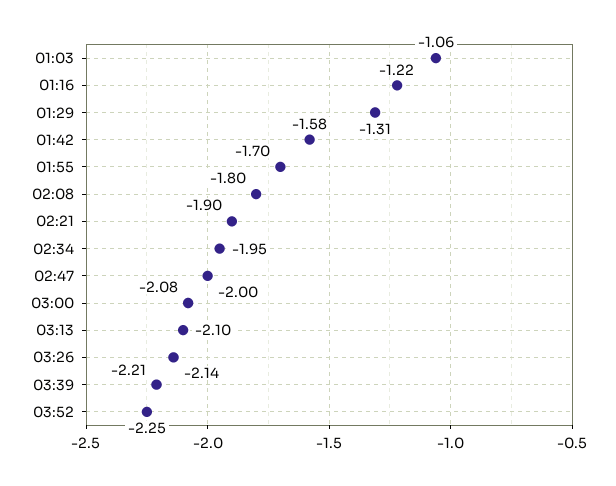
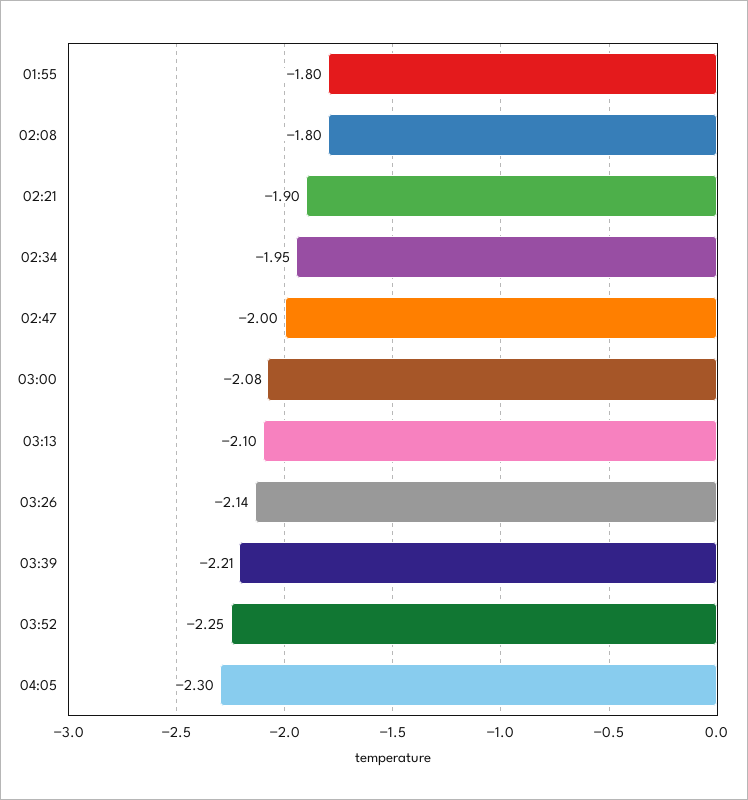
01:03: -1.06 -> none
01:16: -1.22 -> none
01:29: -1.31 -> none
01:42: -1.58 -> none
01:55: -1.7 -> -1.8
04:05: none -> -2.3

